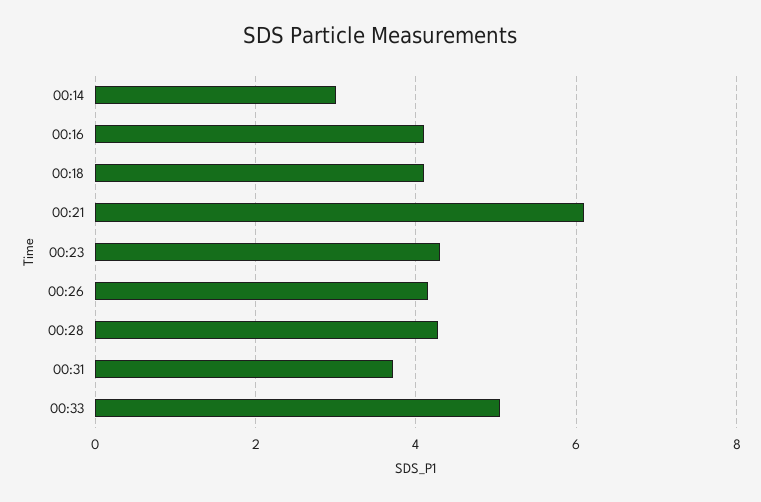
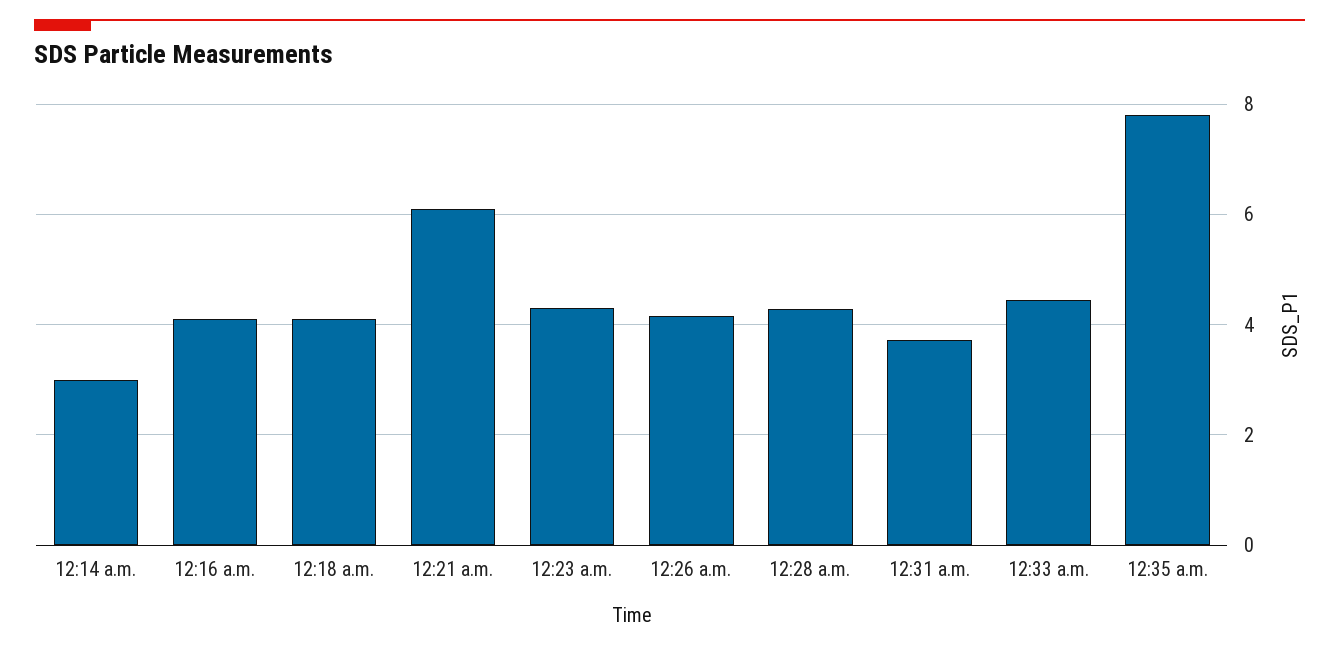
00:33: 5 -> 4.4
12:35 a.m.: none -> 7.8

